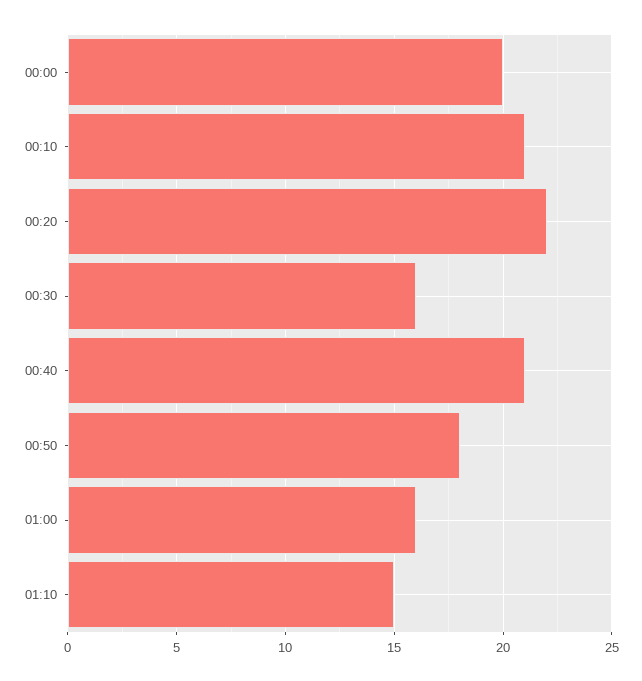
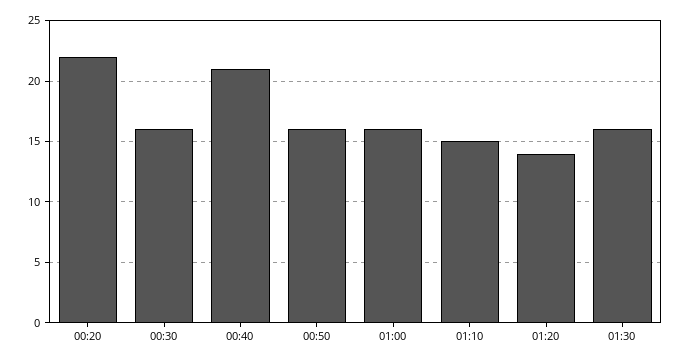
00:00: 20 -> none
00:10: 21 -> none
00:50: 18 -> 16
01:20: none -> 14
01:30: none -> 16

